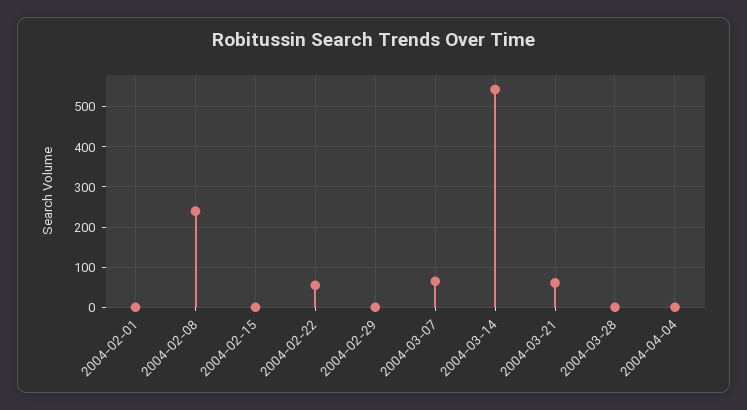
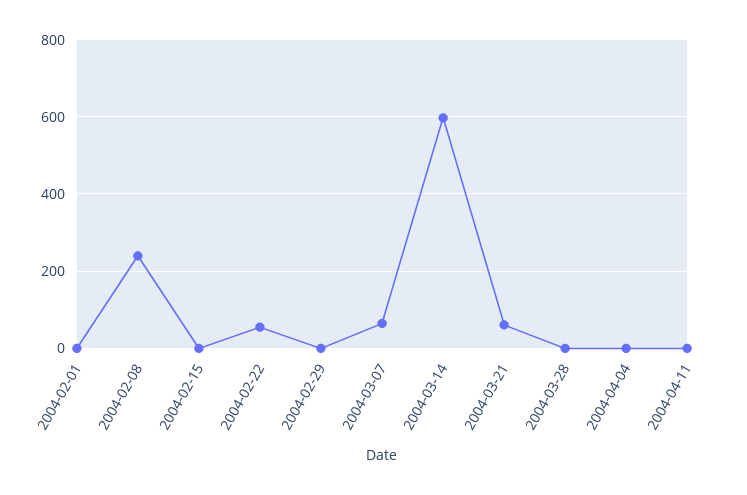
2004-03-14: 540 -> 600
2004-04-11: none -> 0

